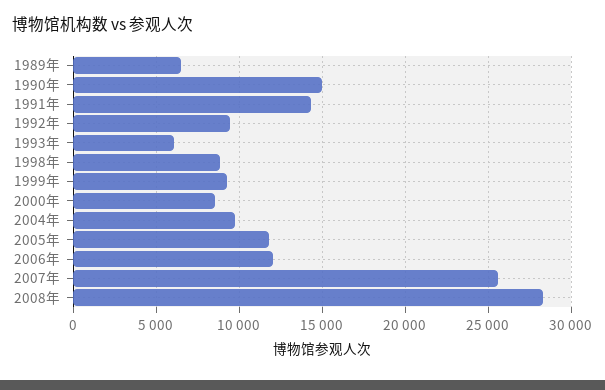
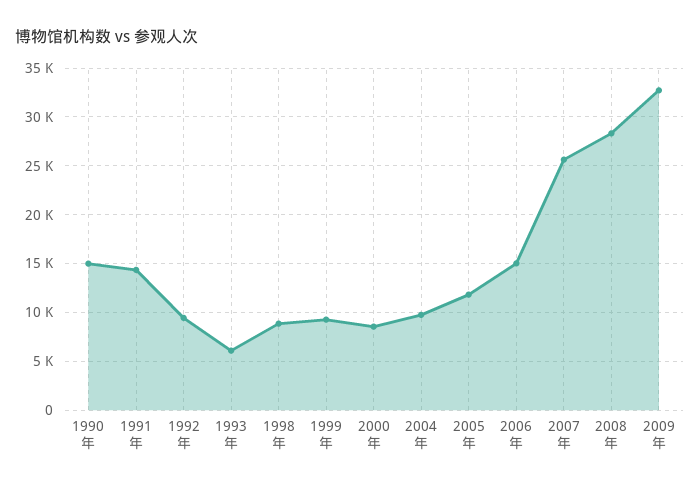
1989年: 6500 -> none
2006年: 12000 -> 15000
2009年: none -> 33000

